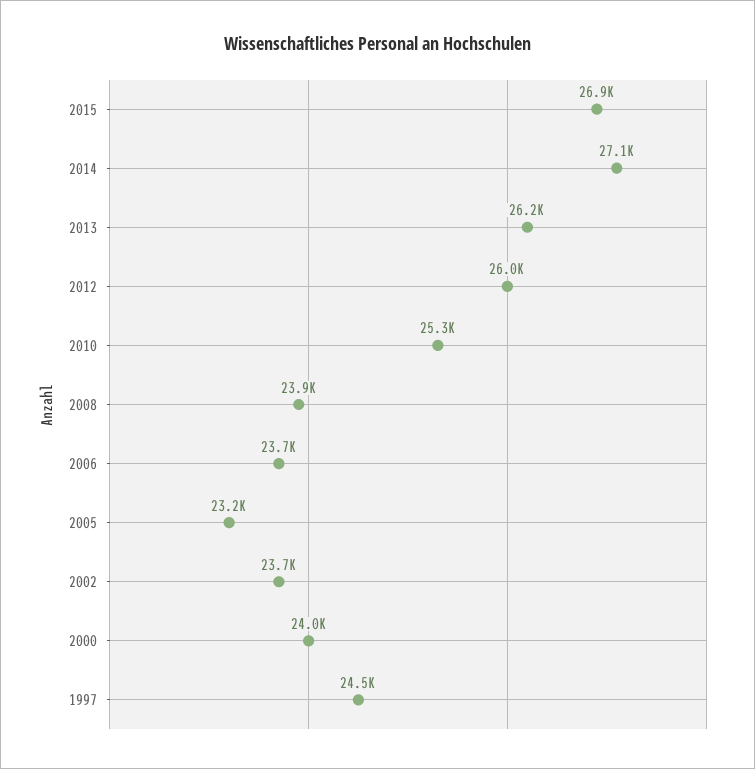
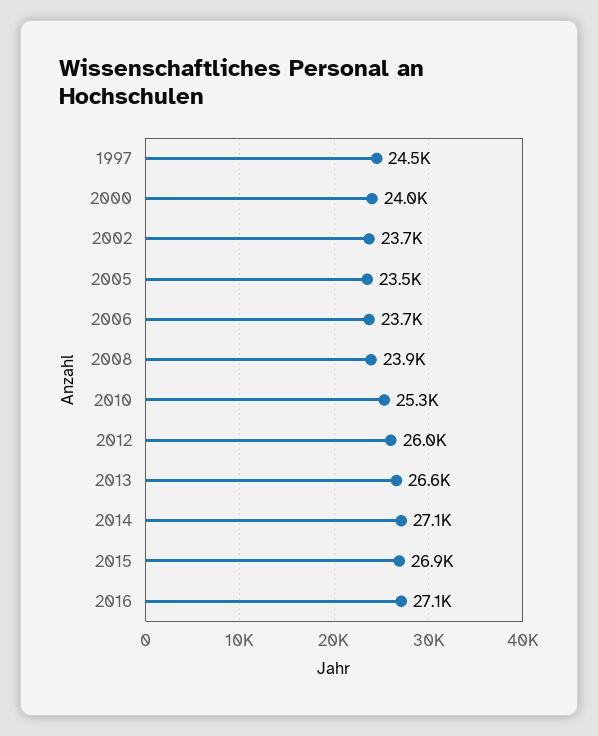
2013: 26200 -> 26600
2005: 23200 -> 23500
2016: none -> 27100

